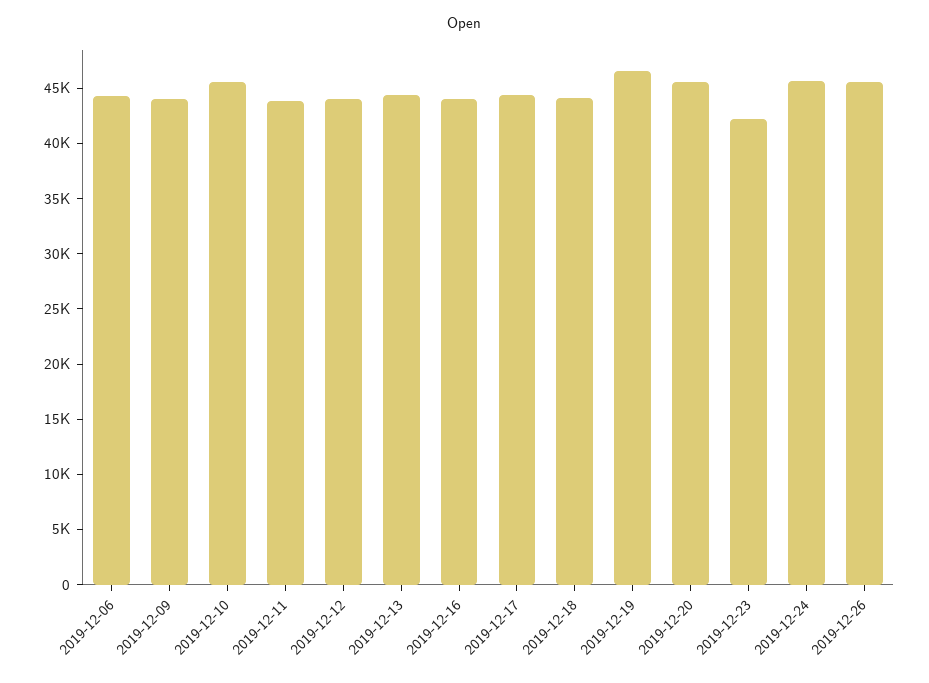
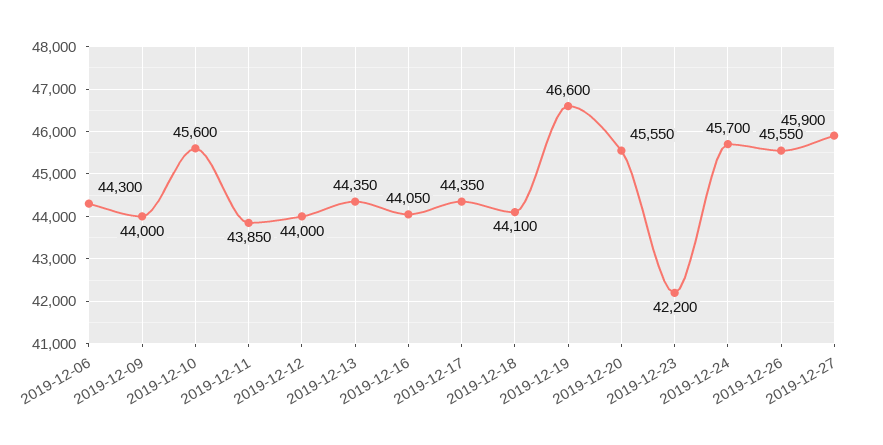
2019-12-27: none -> 45900

